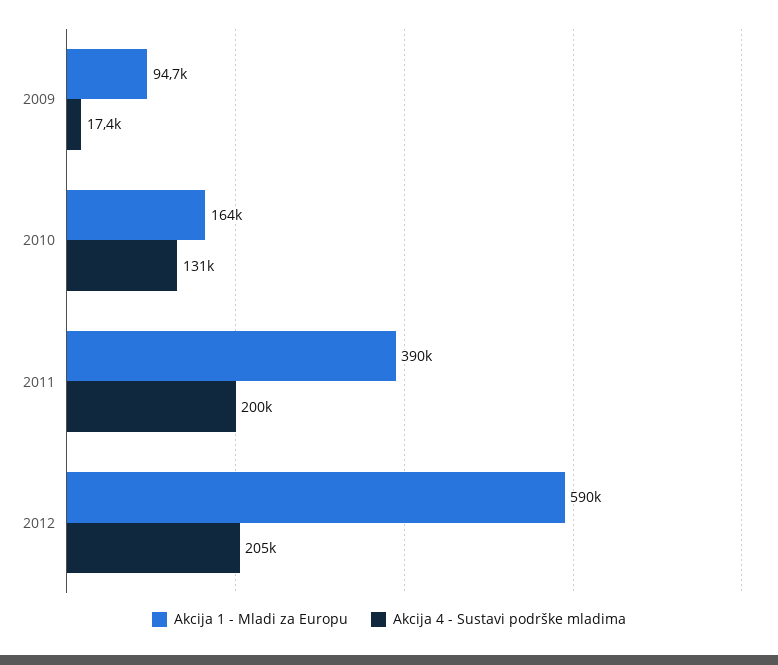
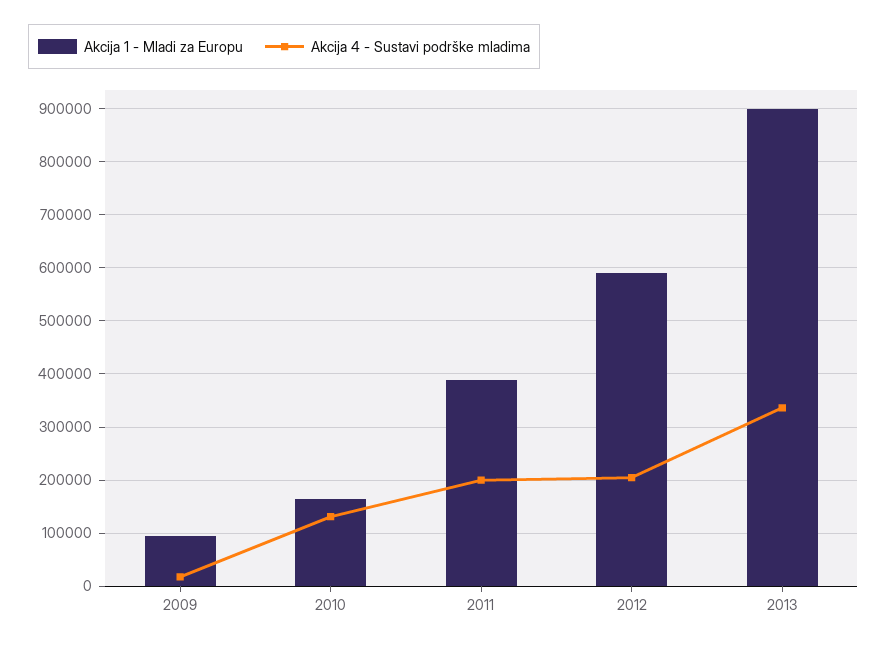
Akcija 1 - Mladi za Europu, 2013: none -> 900000
Akcija 4 - Sustavi podrške mladima, 2013: none -> 340000

